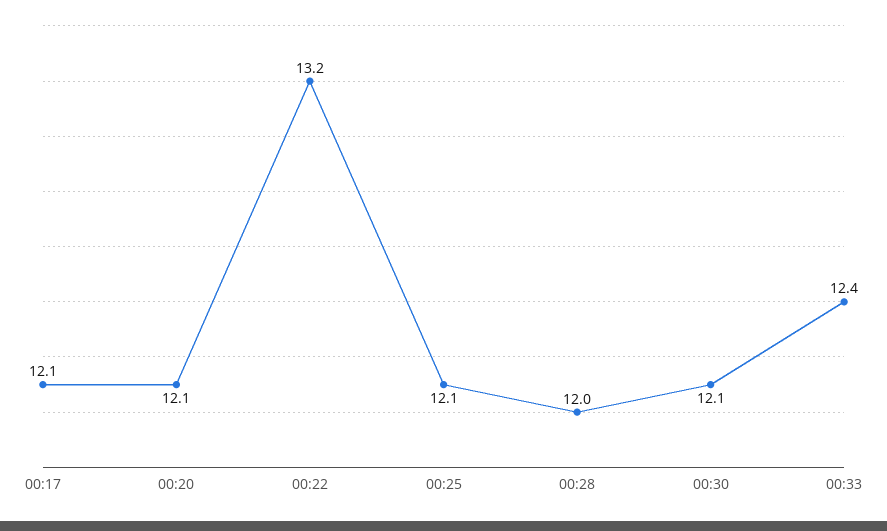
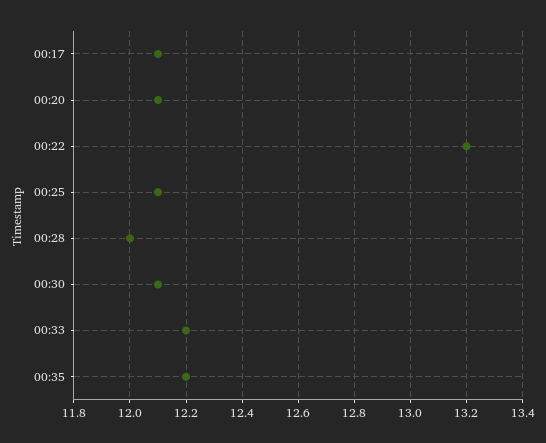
00:33: 12.4 -> 12.2
00:35: none -> 12.2

